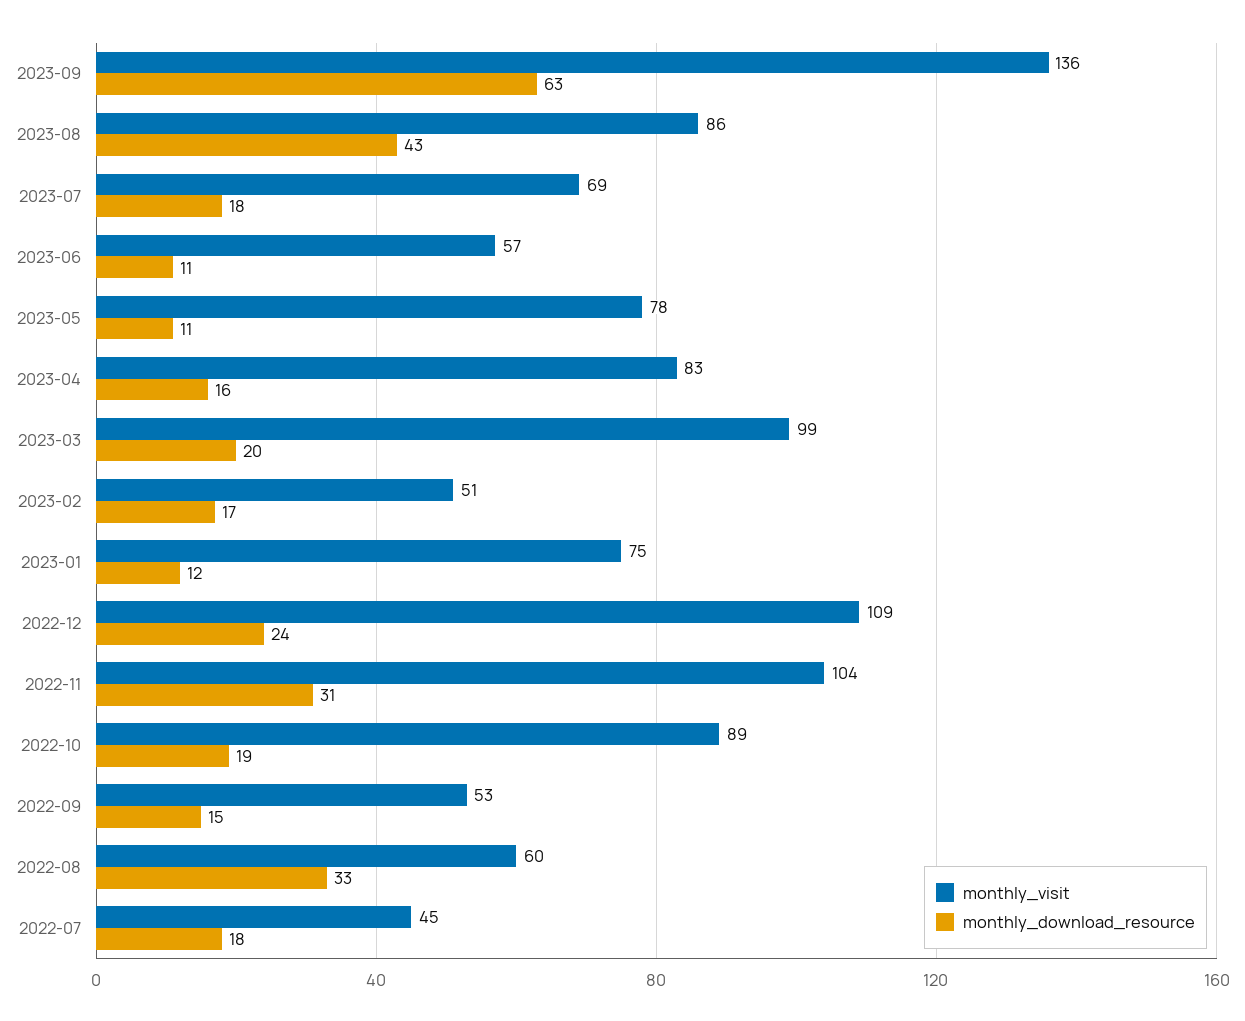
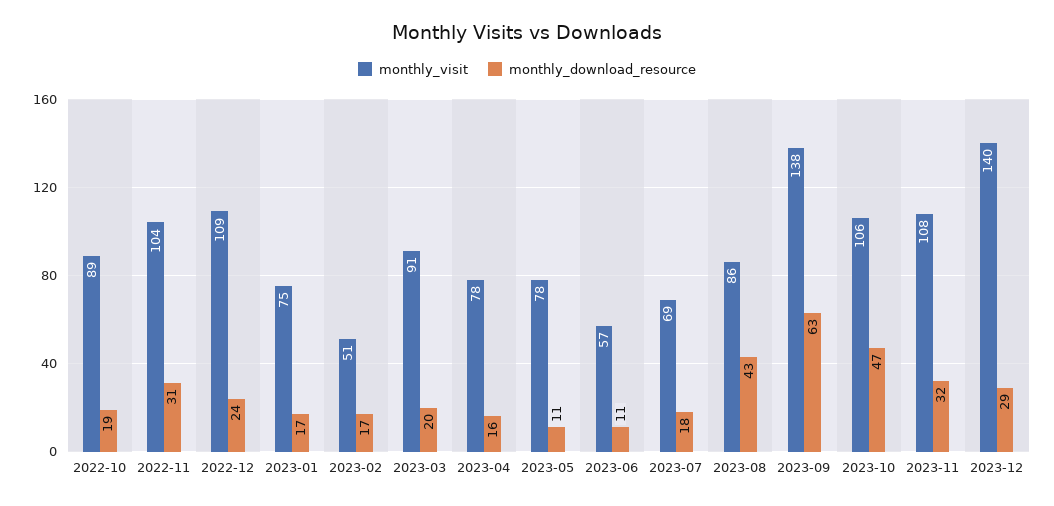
monthly_visit, 2023-09: 136 -> 138
monthly_visit, 2023-04: 83 -> 78
monthly_visit, 2023-03: 99 -> 91
monthly_download_resource, 2023-01: 12 -> 17
monthly_visit, 2022-09: 53 -> none
monthly_download_resource, 2022-09: 15 -> none
monthly_visit, 2022-08: 60 -> none
monthly_download_resource, 2022-08: 33 -> none
monthly_visit, 2022-07: 45 -> none
monthly_download_resource, 2022-07: 18 -> none
monthly_visit, 2023-10: none -> 106
monthly_download_resource, 2023-10: none -> 47
monthly_visit, 2023-11: none -> 108
monthly_download_resource, 2023-11: none -> 32
monthly_visit, 2023-12: none -> 140
monthly_download_resource, 2023-12: none -> 29

